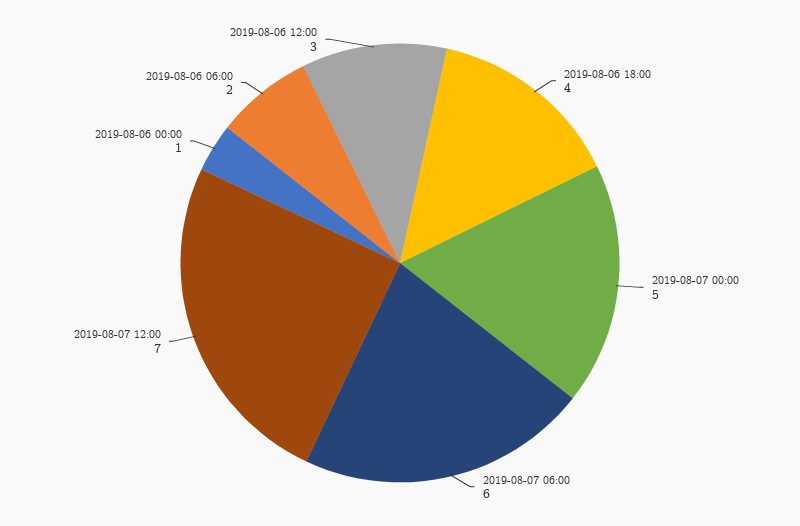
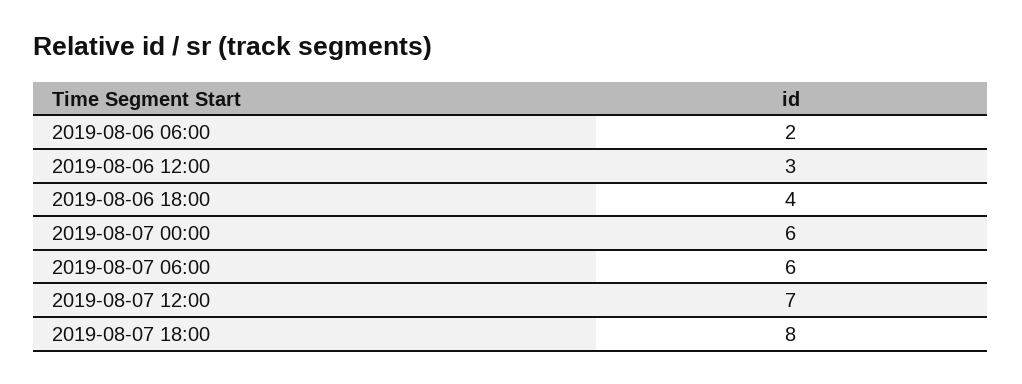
2019-08-07 00:00: 5 -> 6
2019-08-06 00:00: 1 -> none
2019-08-07 18:00: none -> 8

